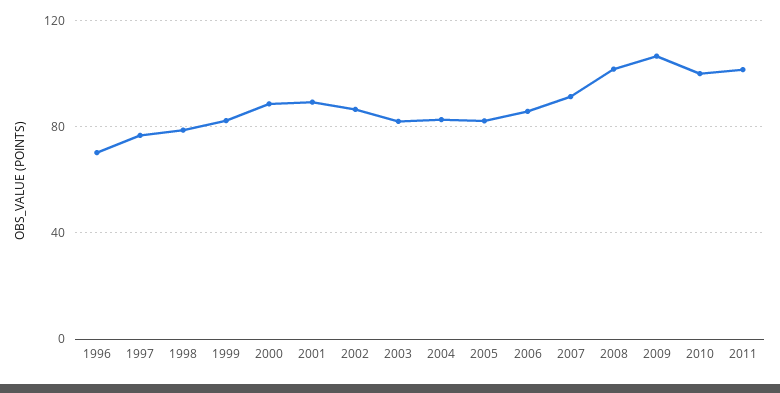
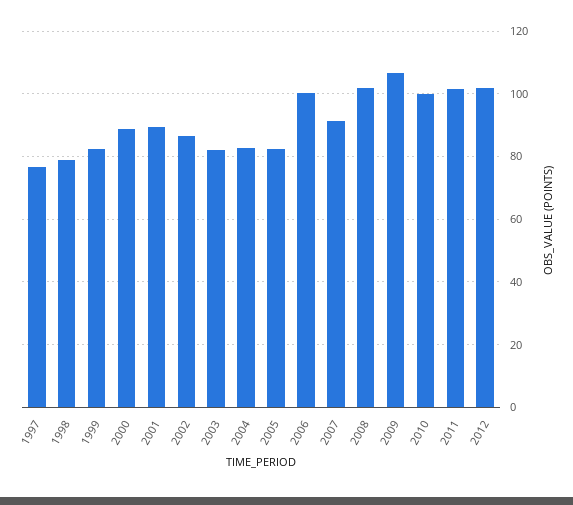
1996: 70 -> none
2006: 85 -> 100
2012: none -> 102

